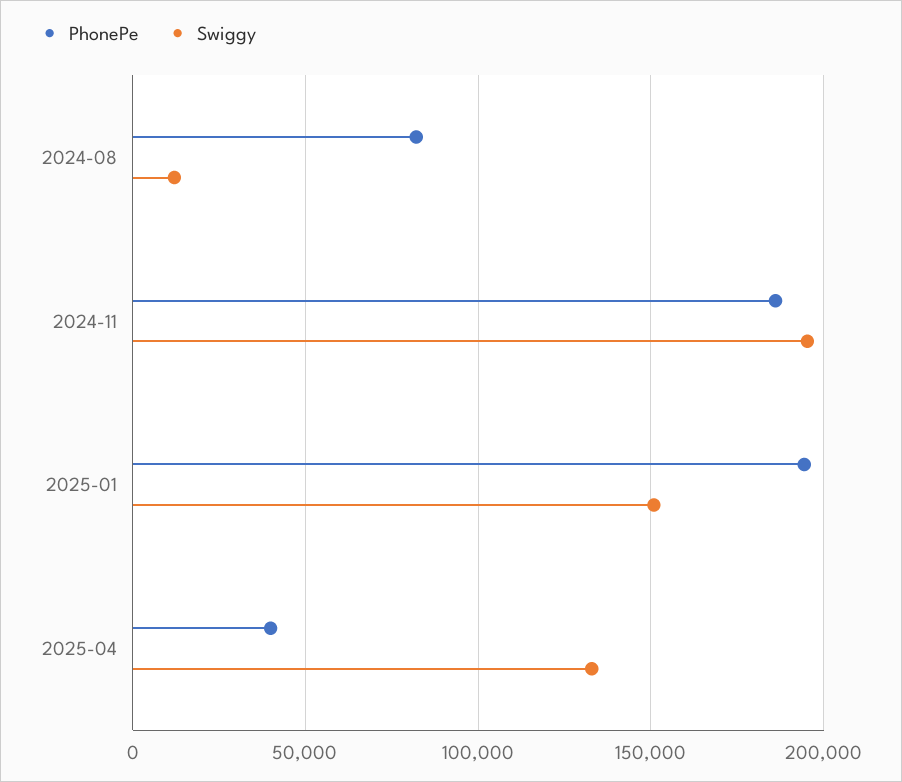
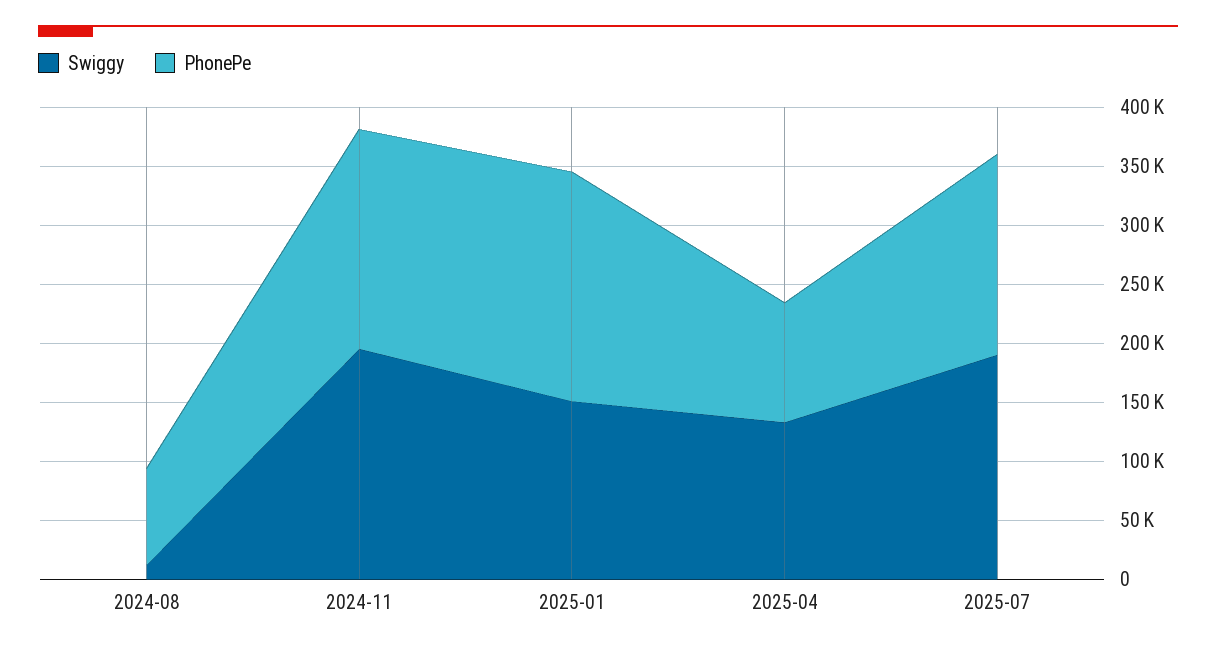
PhonePe, 2025-04: 40000 -> 100000
Swiggy, 2025-07: none -> 190000
PhonePe, 2025-07: none -> 170000

